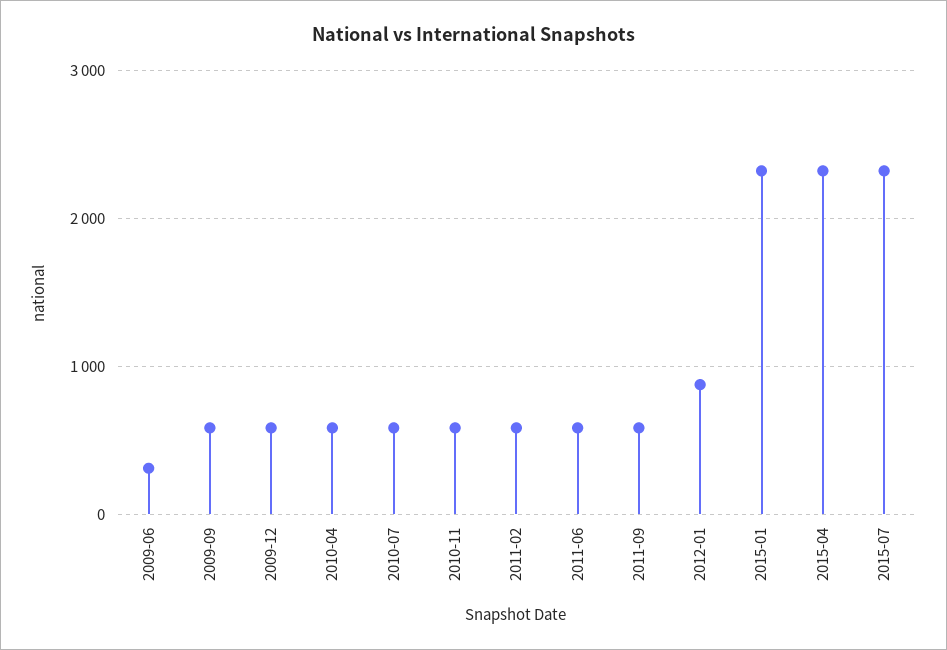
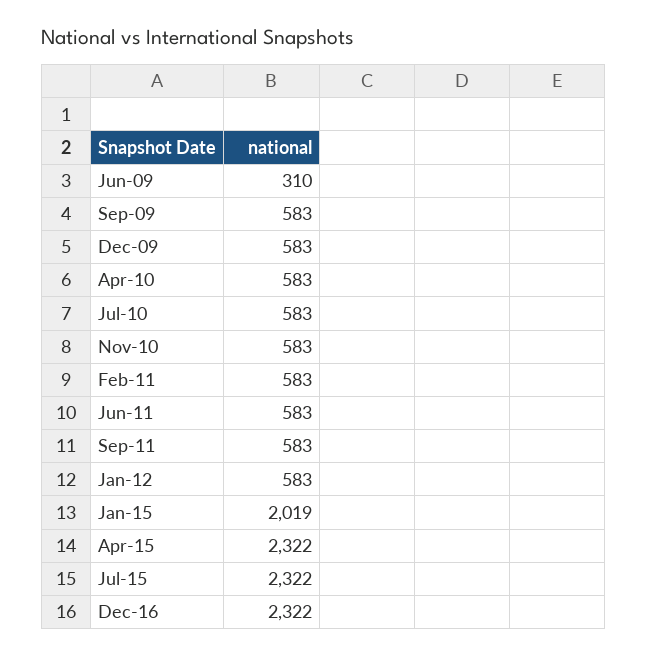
2012-01: 900 -> 583
2015-01: 2300 -> 2019
Dec-16: none -> 2322

